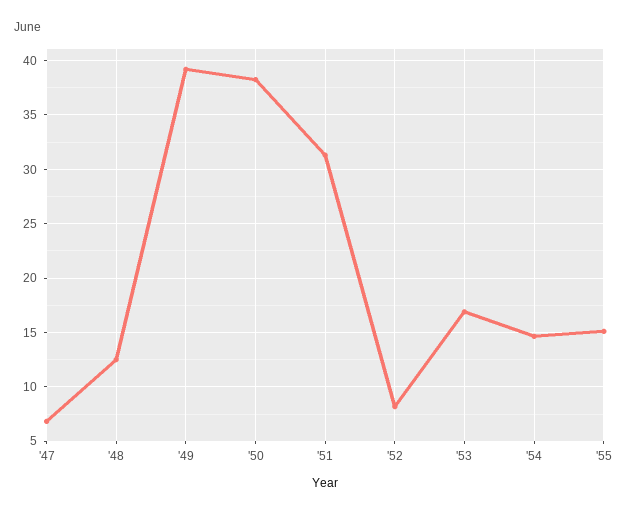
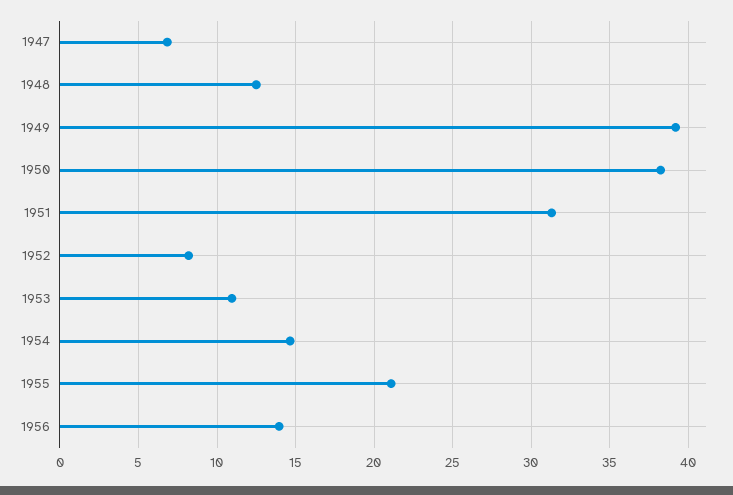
'53: 17 -> 11
'55: 15 -> 21
1956: none -> 14

